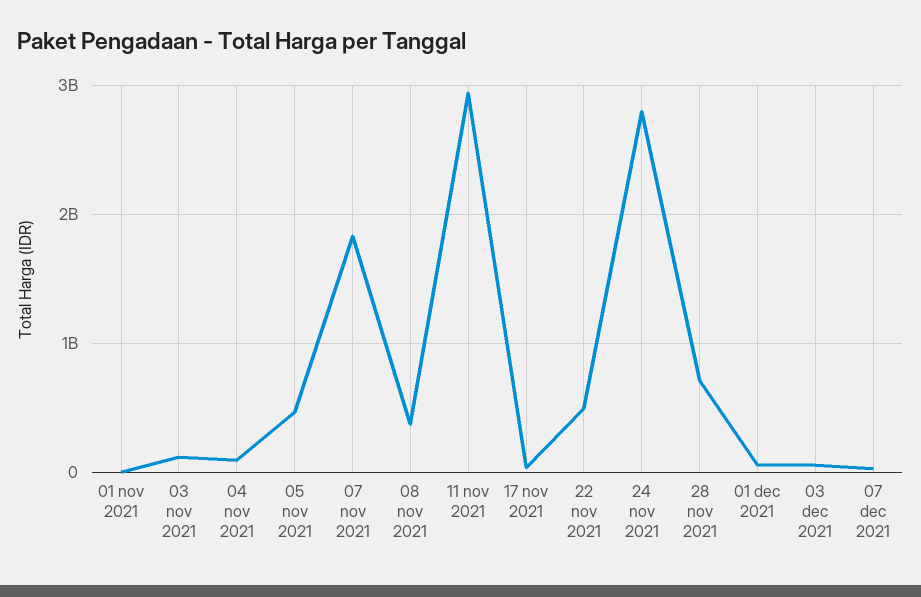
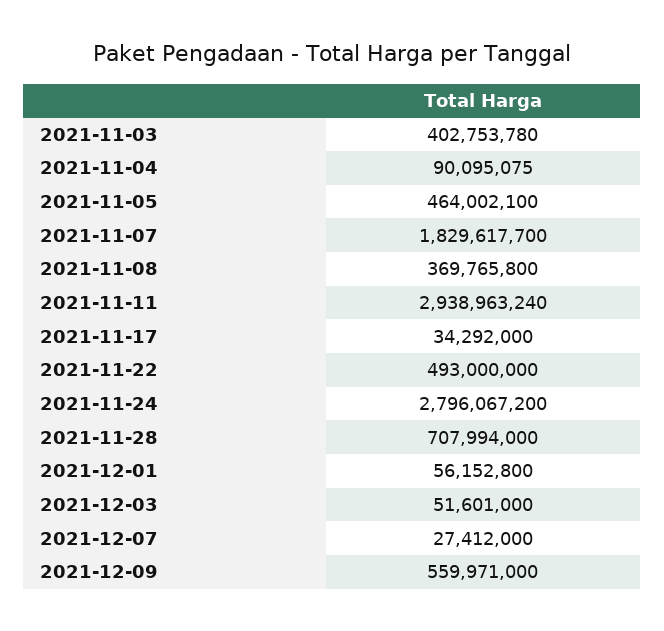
01 nov 2021: 0 -> none
03 nov 2021: 100000000 -> 402753780
2021-12-09: none -> 559971000

